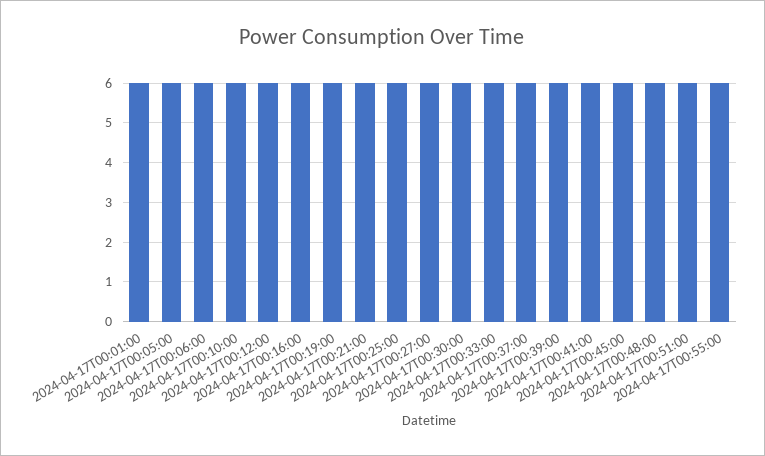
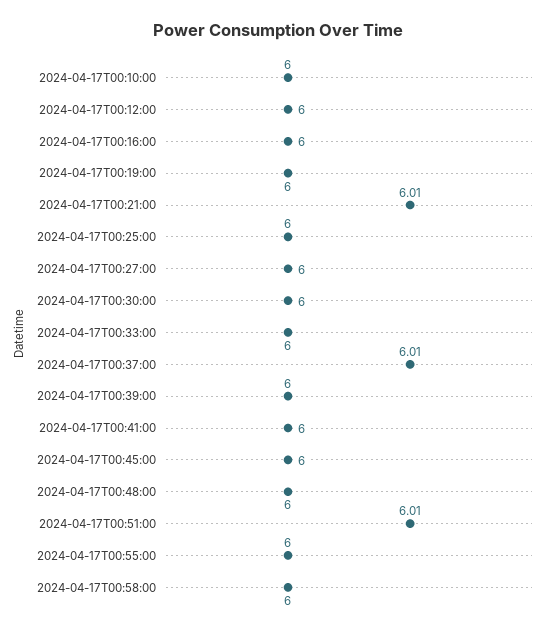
2024-04-17T00:01:00: 6 -> none
2024-04-17T00:05:00: 6 -> none
2024-04-17T00:06:00: 6 -> none
2024-04-17T00:58:00: none -> 6

